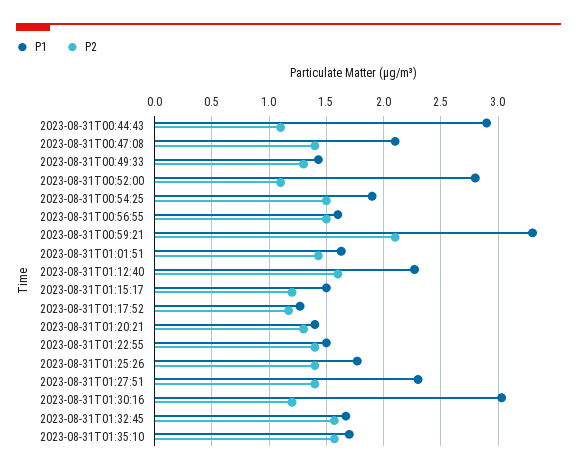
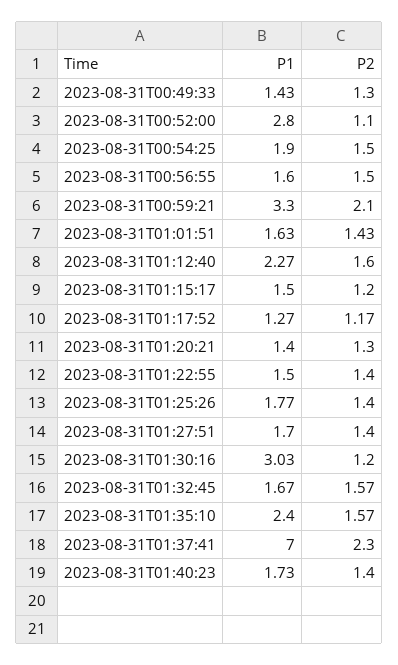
P1, 2023-08-31T00:44:43: 2.9 -> none
P2, 2023-08-31T00:44:43: 1.1 -> none
P1, 2023-08-31T00:47:08: 2.1 -> none
P2, 2023-08-31T00:47:08: 1.4 -> none
P1, 2023-08-31T01:27:51: 2.3 -> 1.7
P1, 2023-08-31T01:35:10: 1.7 -> 2.4
P1, 2023-08-31T01:37:41: none -> 7
P2, 2023-08-31T01:37:41: none -> 2.3
P1, 2023-08-31T01:40:23: none -> 1.73
P2, 2023-08-31T01:40:23: none -> 1.4

